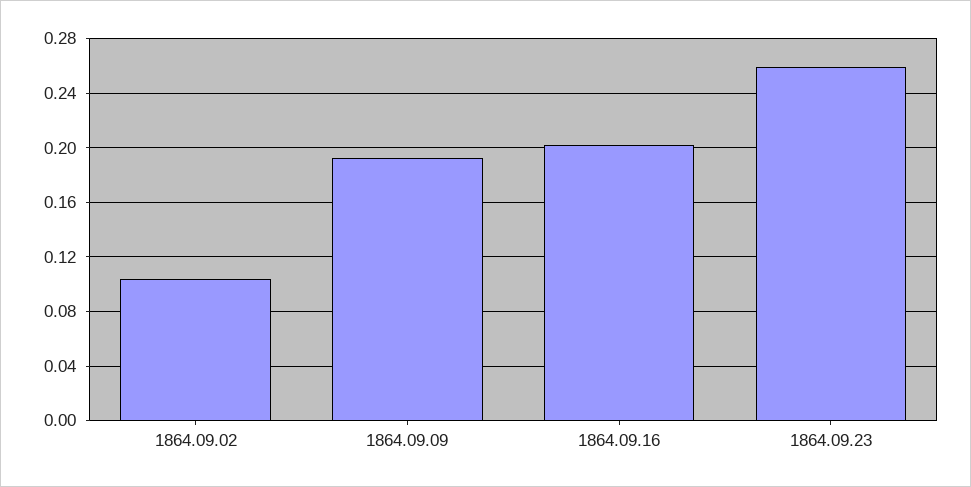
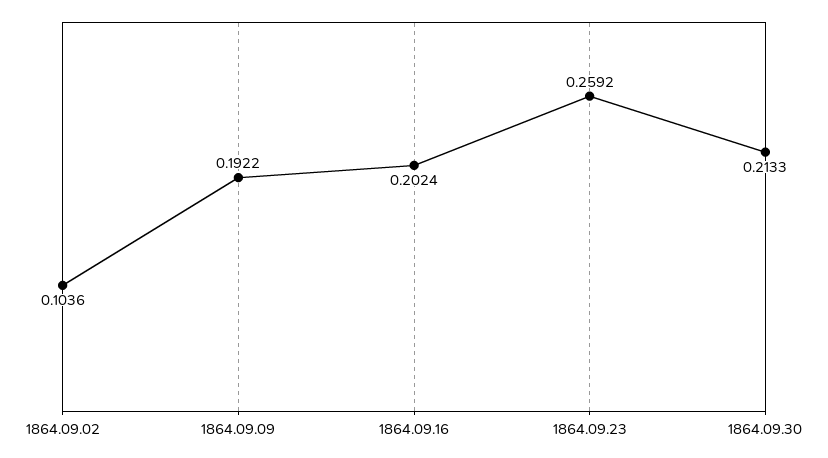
1864.09.30: none -> 0.2133

